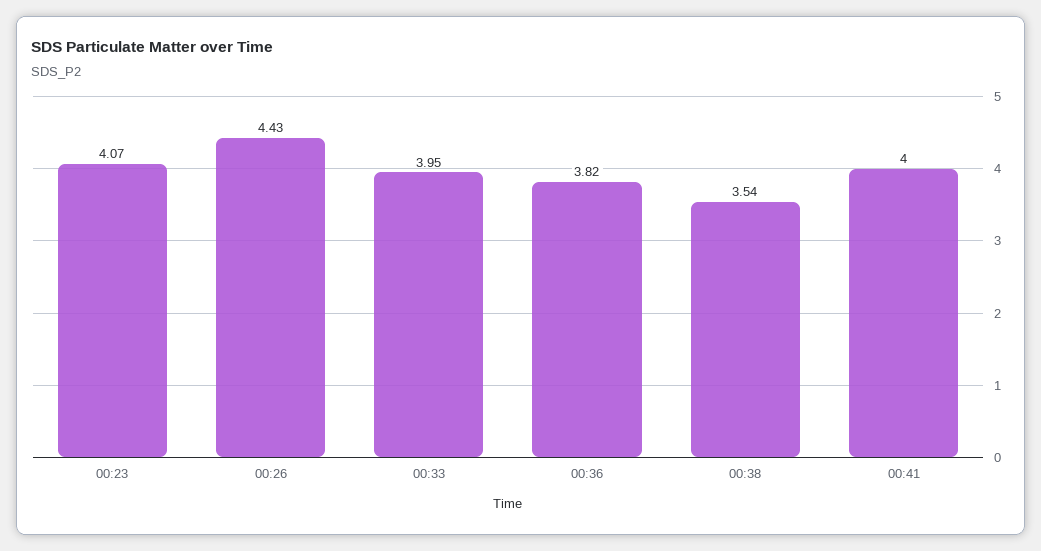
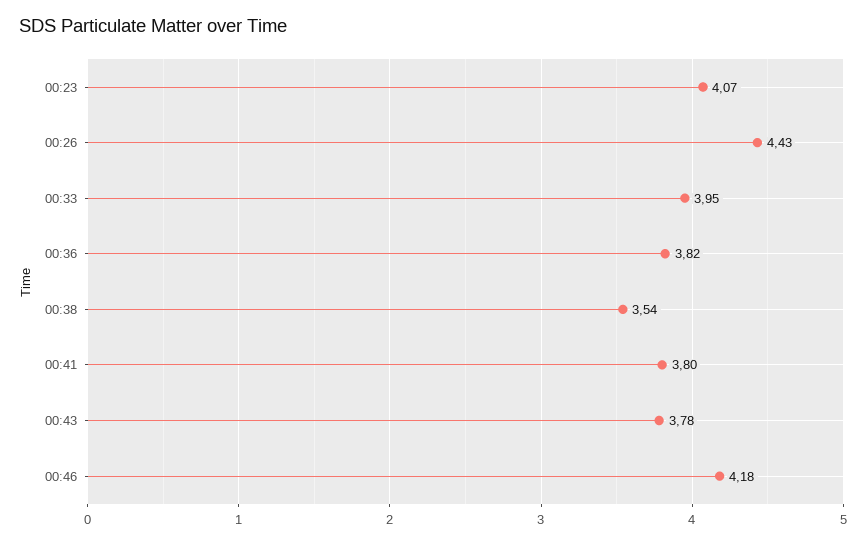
00:41: 4 -> 3.8
00:43: none -> 3.78
00:46: none -> 4.18

